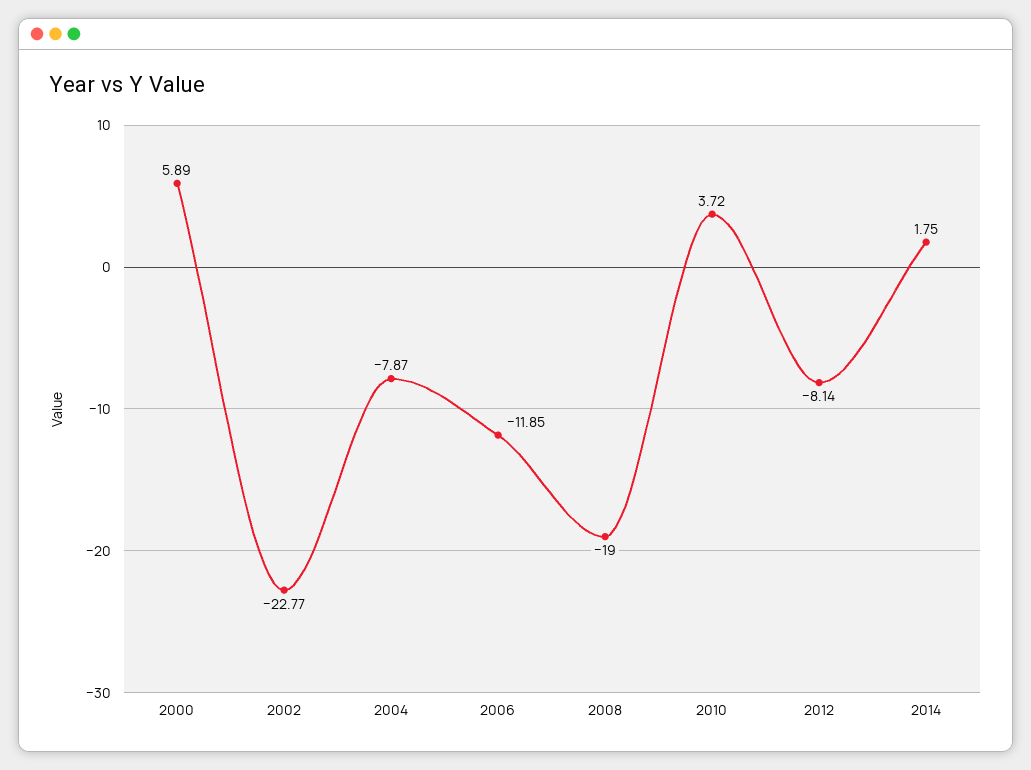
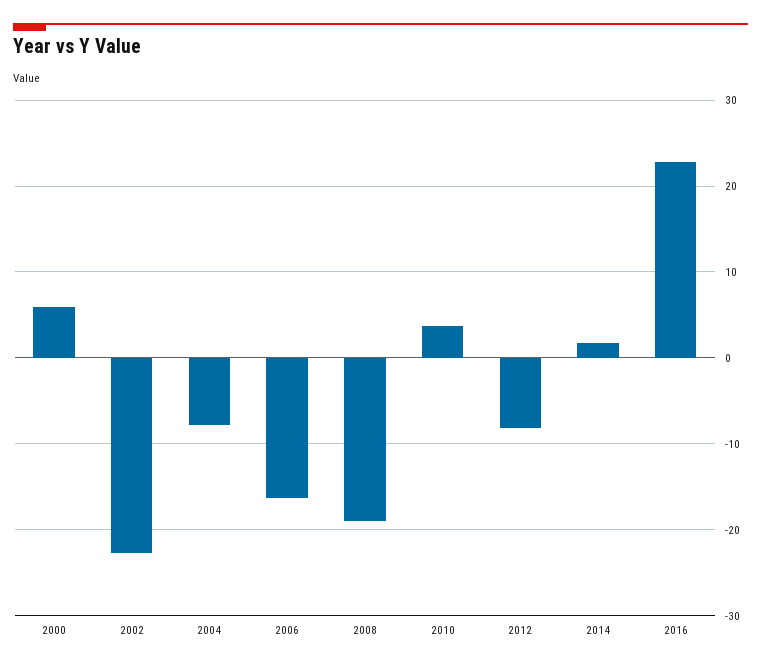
2006: -11.85 -> -16
2016: none -> 23

